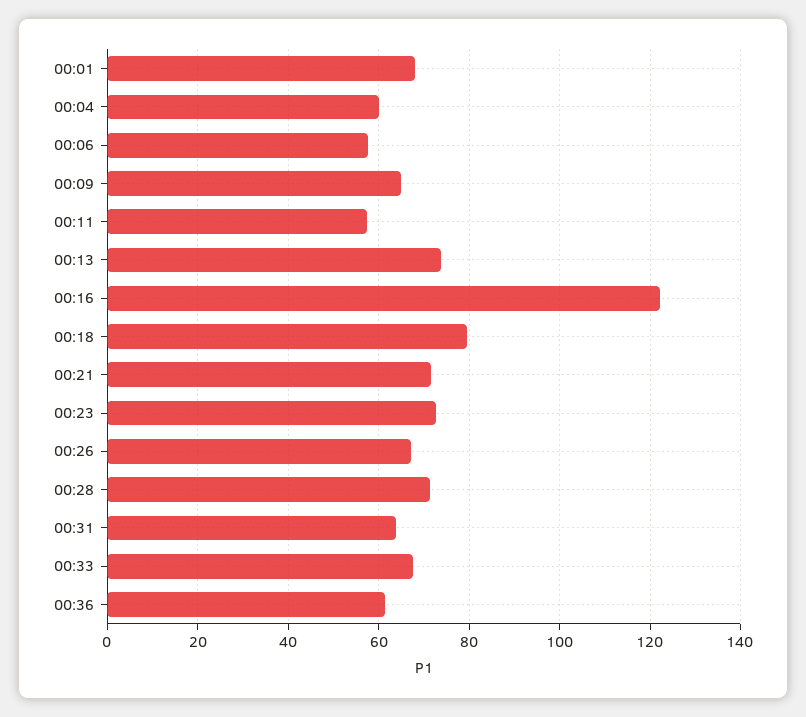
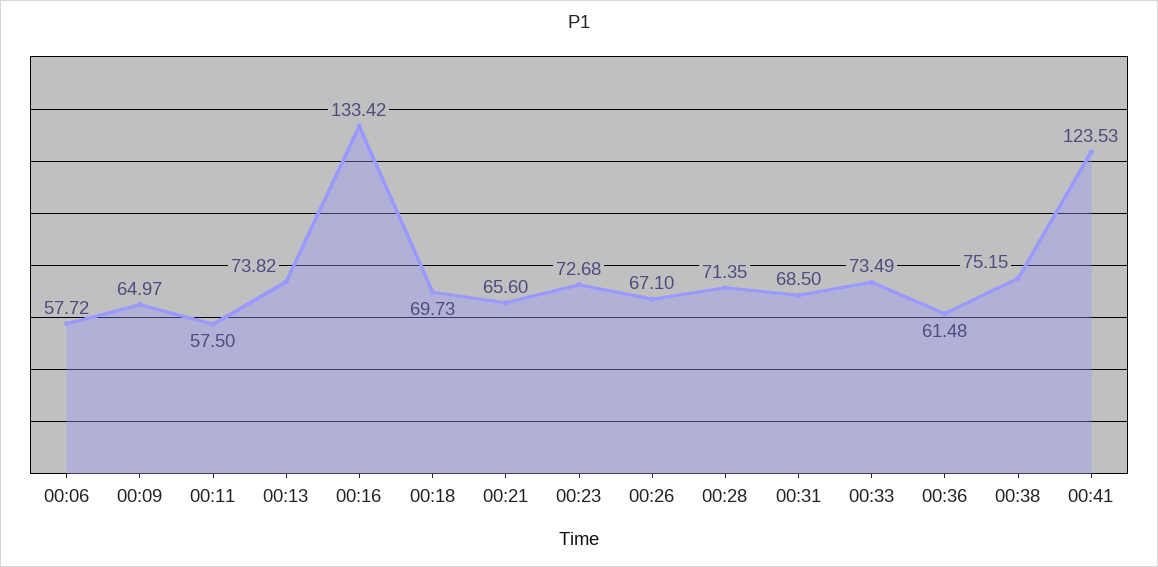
00:01: 68 -> none
00:04: 60 -> none
00:16: 122 -> 133.42
00:18: 80 -> 69.73
00:21: 72 -> 65.6
00:31: 64 -> 68.5
00:33: 68 -> 73.49
00:38: none -> 75.15
00:41: none -> 123.53

